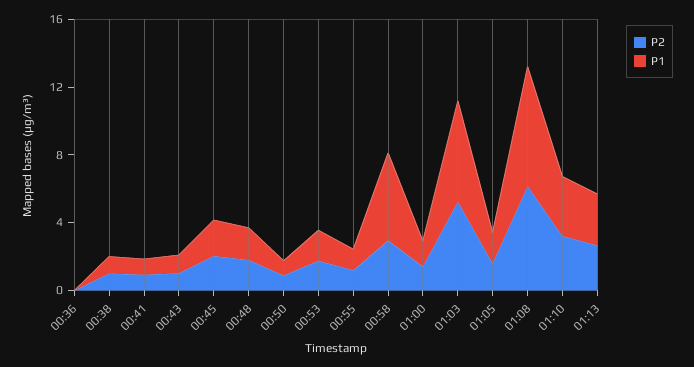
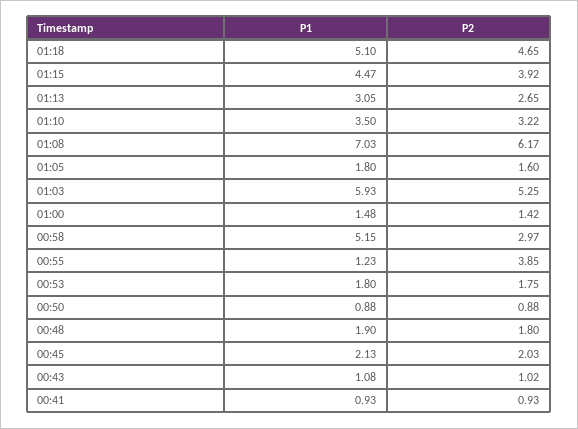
P2, 00:36: 0 -> none
P1, 00:36: 0 -> none
P2, 00:38: 1 -> none
P1, 00:38: 1 -> none
P2, 00:55: 1 -> 3.85
P1, 01:18: none -> 5.1
P2, 01:18: none -> 4.65
P1, 01:15: none -> 4.47
P2, 01:15: none -> 3.92

